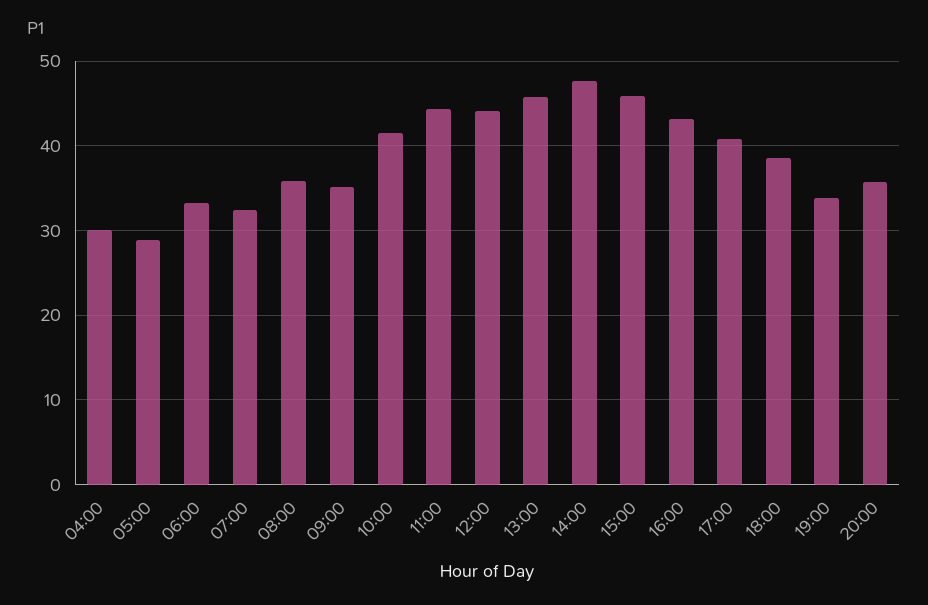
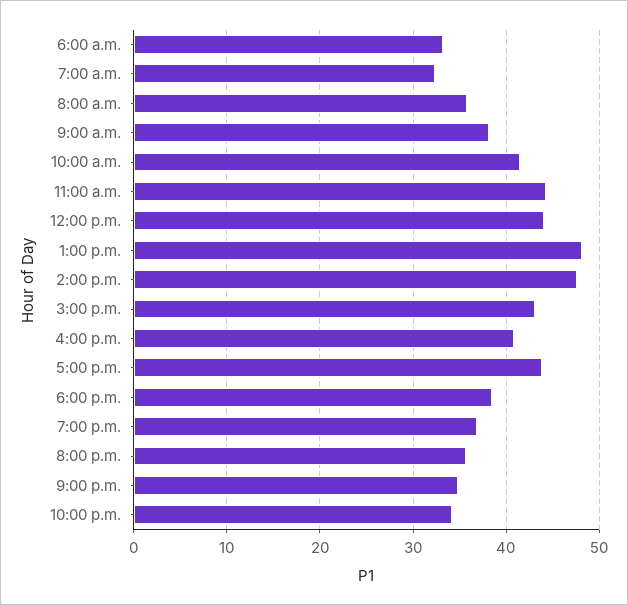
04:00: 30 -> none
05:00: 29 -> none
09:00: 35 -> 38
13:00: 46 -> 48
15:00: 46 -> 43
16:00: 43 -> 41
17:00: 41 -> 44
19:00: 34 -> 37
9:00 p.m.: none -> 35
10:00 p.m.: none -> 34

